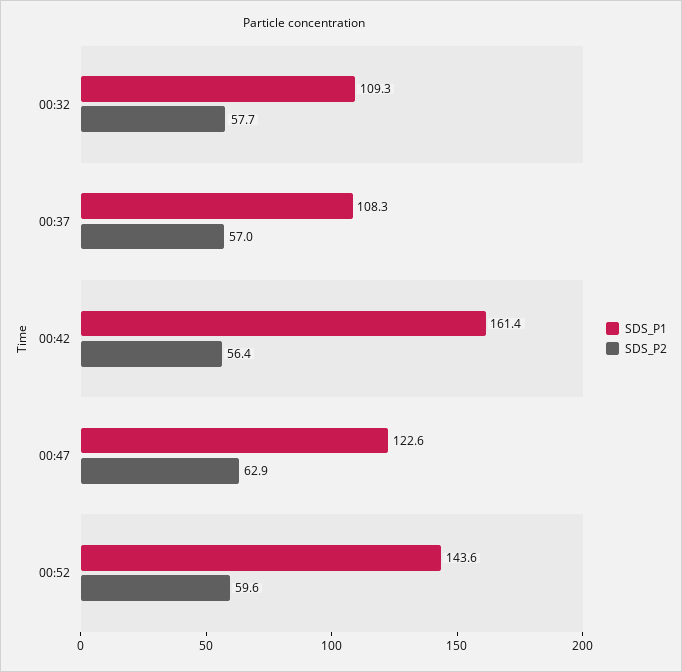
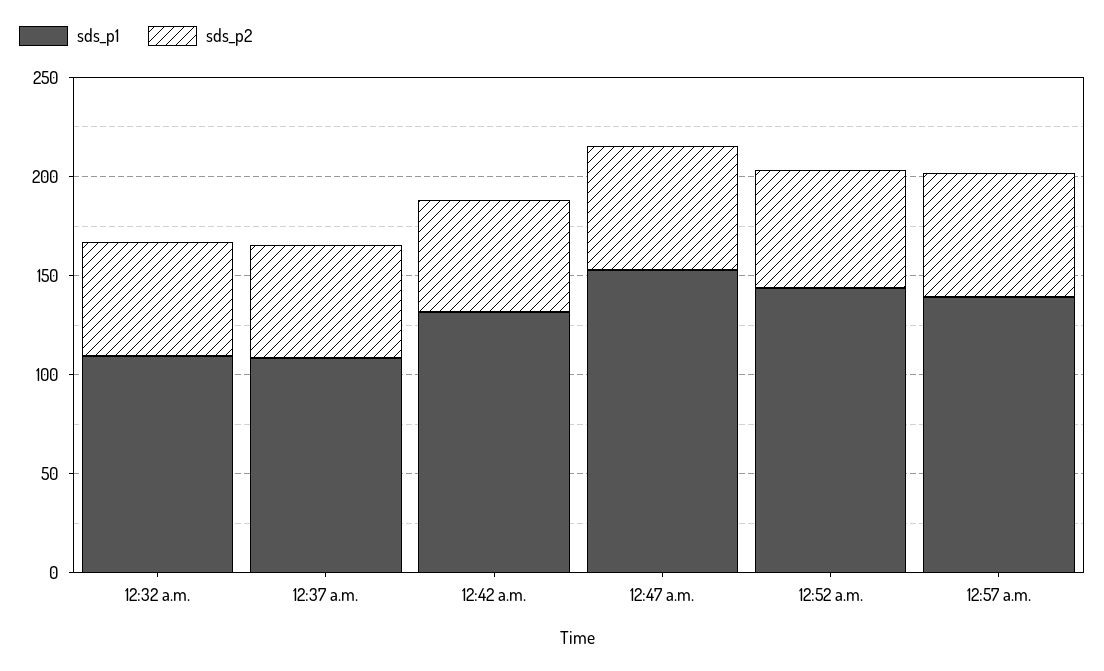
SDS_P1, 00:42: 161.4 -> 130
SDS_P1, 00:47: 122.6 -> 150
SDS_P1, 12:57 a.m.: none -> 140
SDS_P2, 12:57 a.m.: none -> 60

